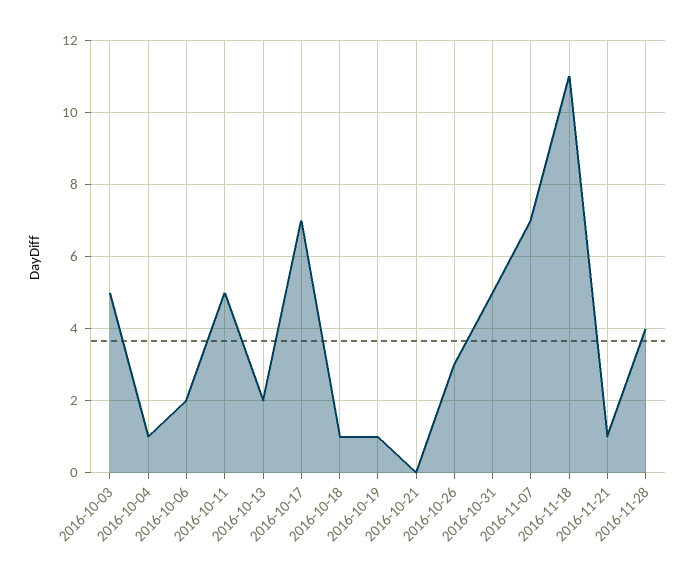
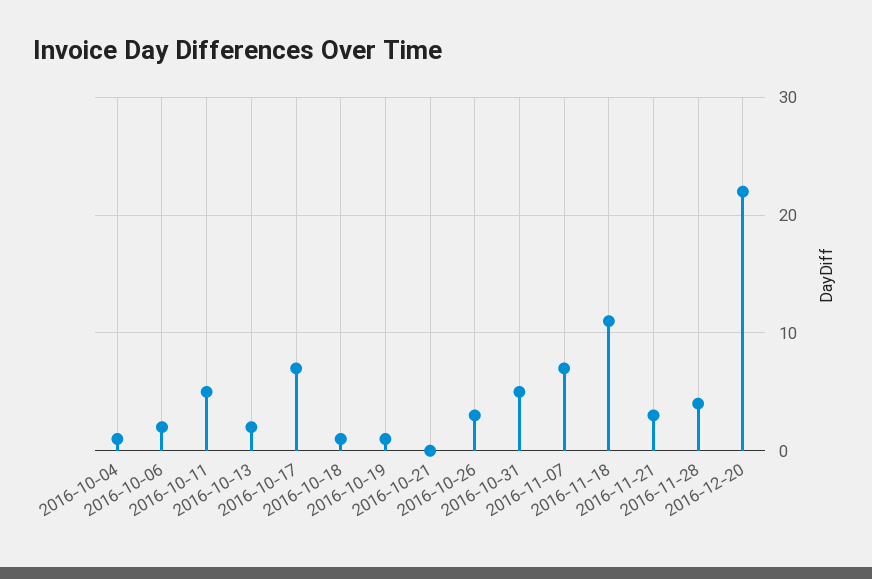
2016-10-03: 5 -> none
2016-11-21: 1 -> 3
2016-12-20: none -> 22

